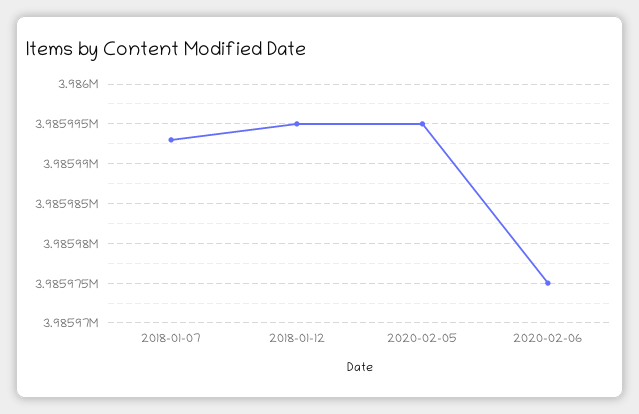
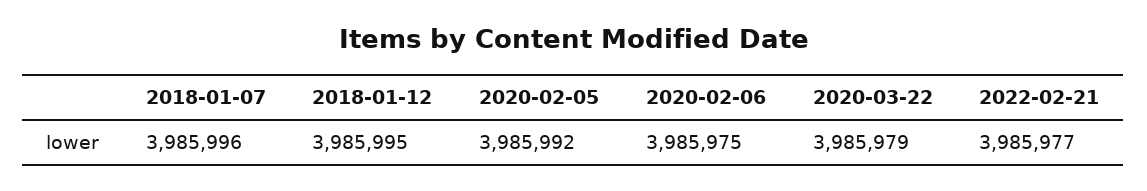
2018-01-07: 3985993 -> 3985996
2020-02-05: 3985995 -> 3985992
2020-03-22: none -> 3985979
2022-02-21: none -> 3985977

